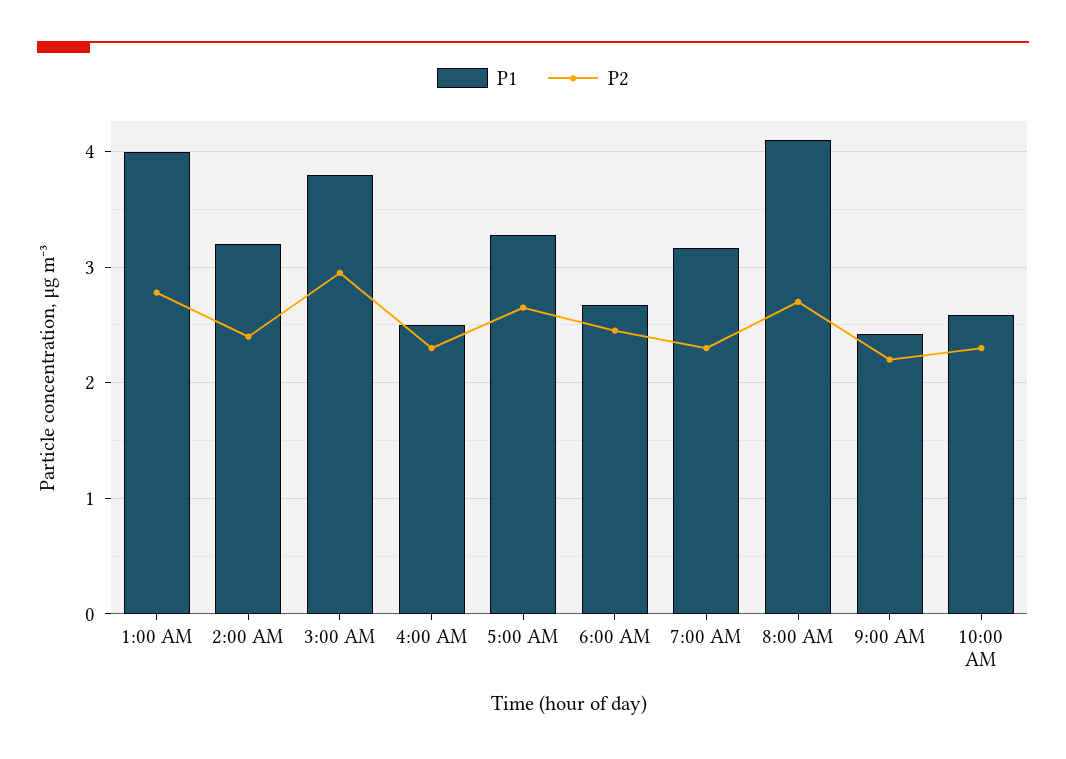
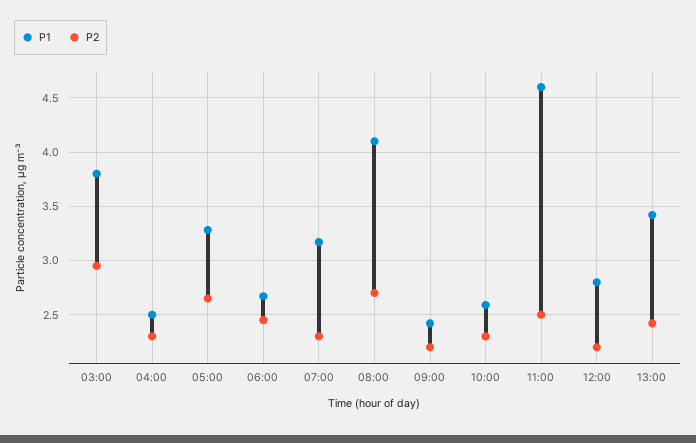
P1, 1:00 AM: 4 -> none
P2, 1:00 AM: 2.8 -> none
P1, 2:00 AM: 3.2 -> none
P2, 2:00 AM: 2.4 -> none
P1, 11:00: none -> 4.6
P2, 11:00: none -> 2.5
P1, 12:00: none -> 2.8
P2, 12:00: none -> 2.2
P1, 13:00: none -> 3.4
P2, 13:00: none -> 2.4

